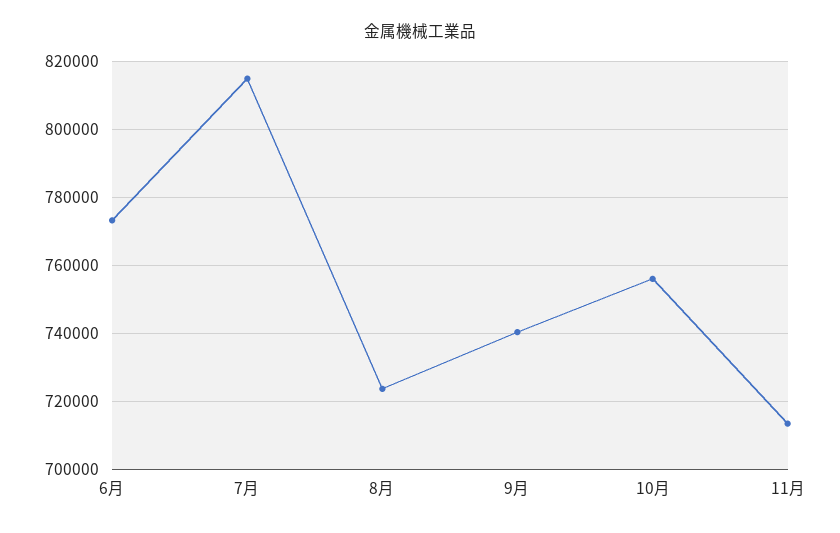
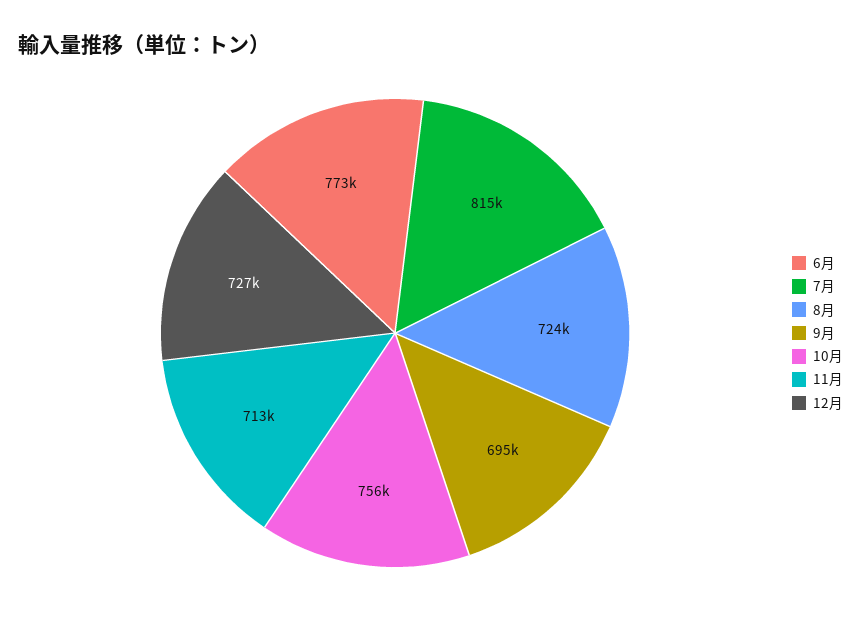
9月: 740000 -> 695000
12月: none -> 727000

